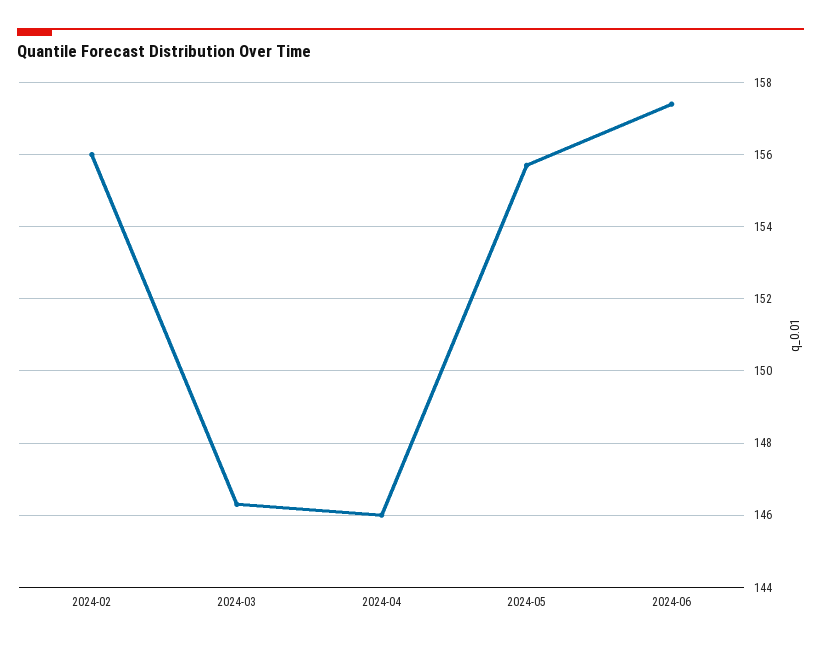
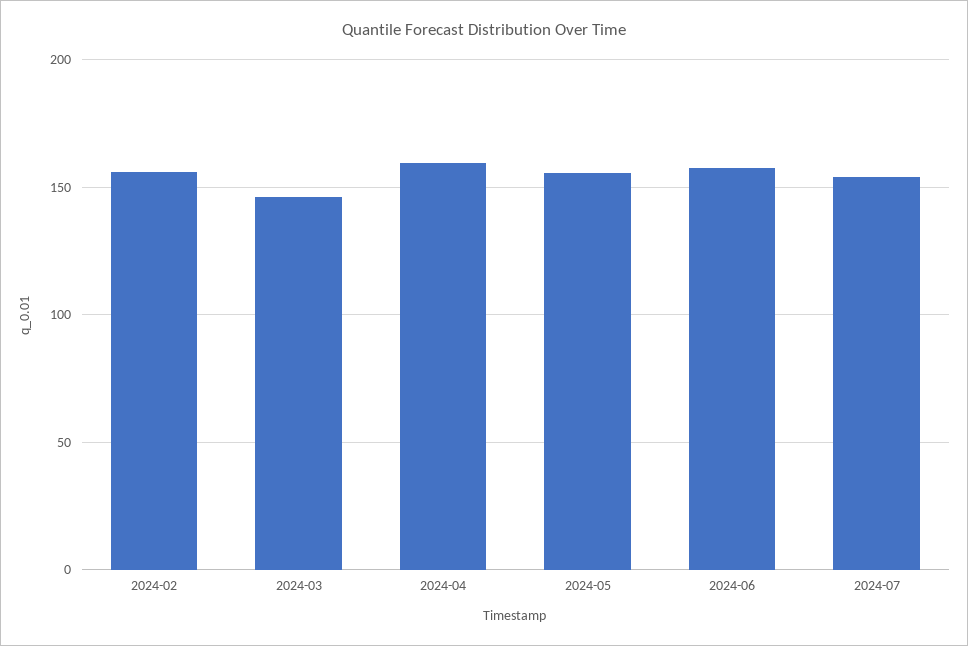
2024-04: 146 -> 160
2024-07: none -> 155

